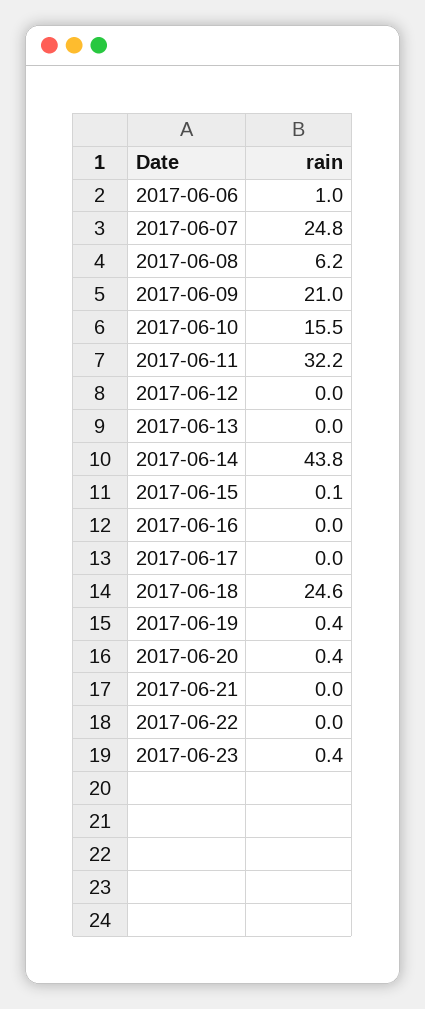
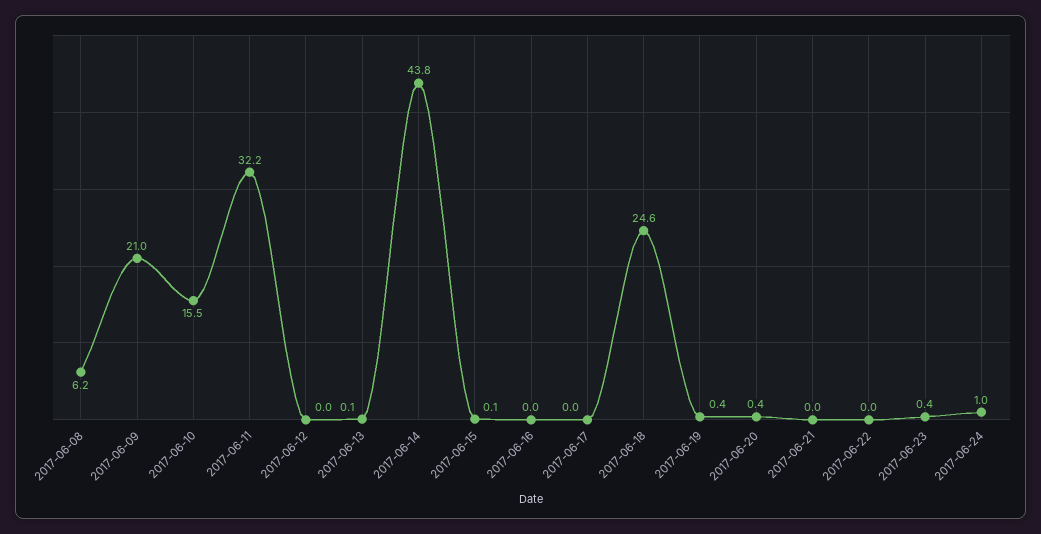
2017-06-06: 1 -> none
2017-06-07: 24.8 -> none
2017-06-13: 0 -> 0.1
2017-06-24: none -> 1

